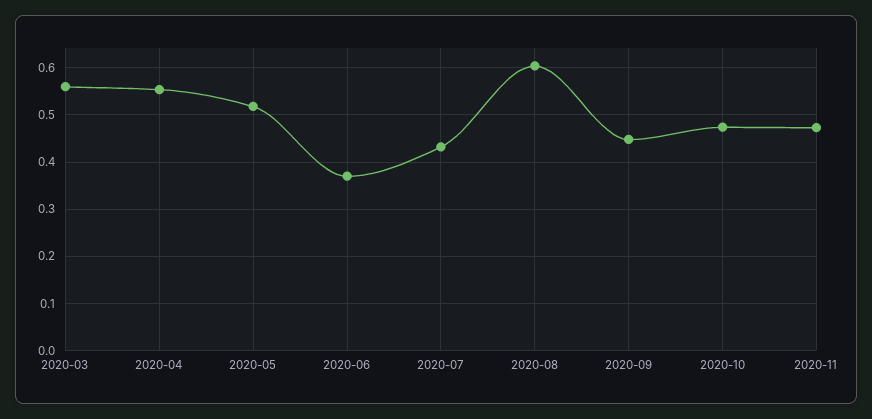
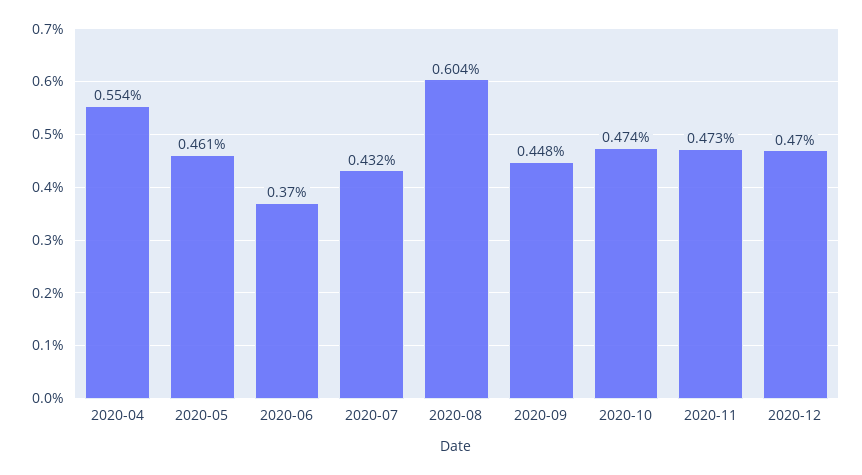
2020-03: 0.56 -> none
2020-05: 0.52 -> 0.461
2020-12: none -> 0.47

